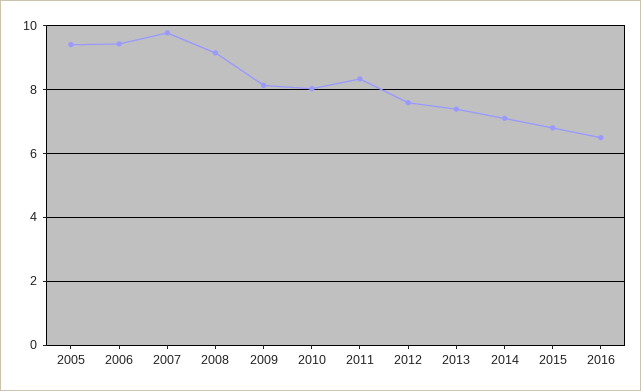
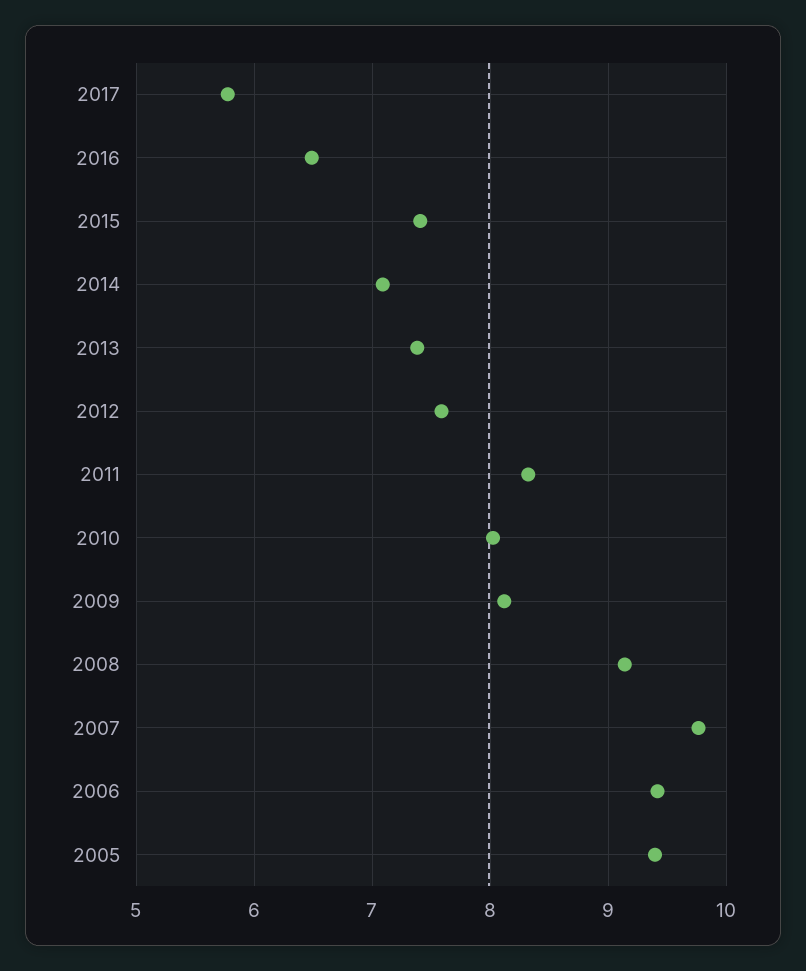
2015: 6.8 -> 7.4
2017: none -> 5.8

